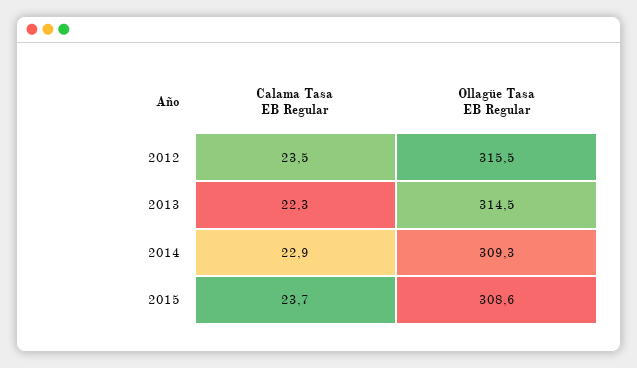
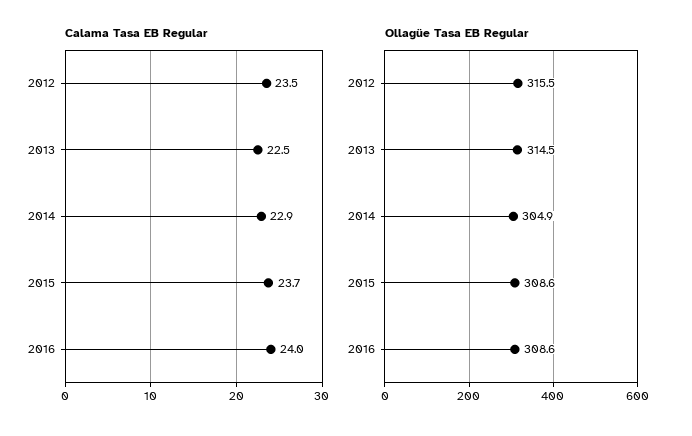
Calama Tasa EB Regular, 2013: 22.3 -> 22.5
Ollagüe Tasa EB Regular, 2014: 309.3 -> 304.9
Calama Tasa EB Regular, 2016: none -> 24
Ollagüe Tasa EB Regular, 2016: none -> 308.6

